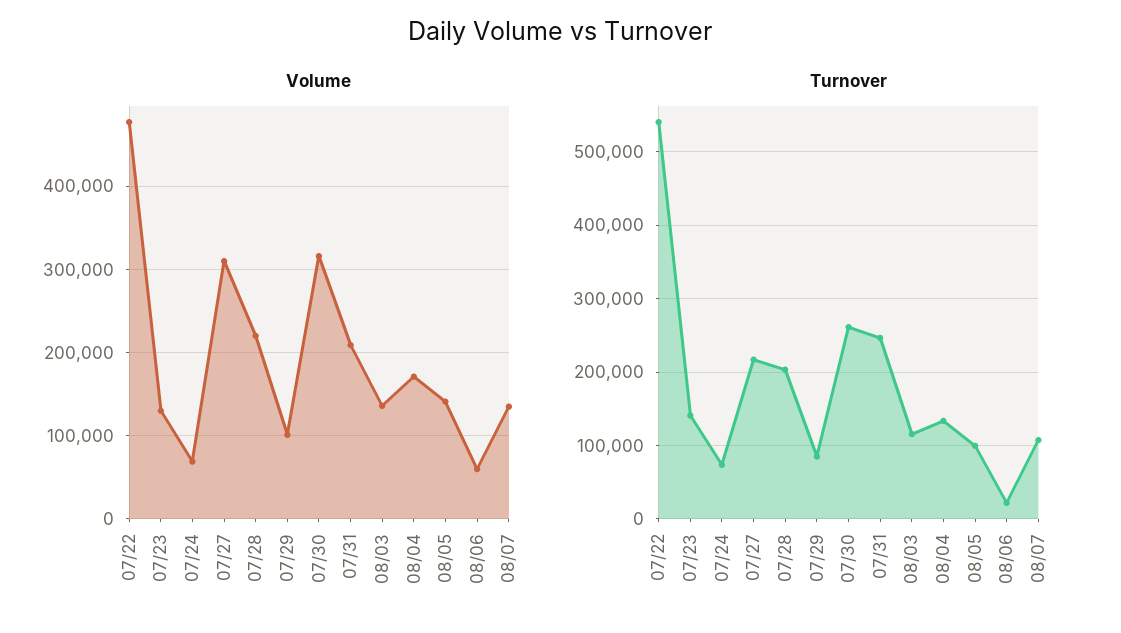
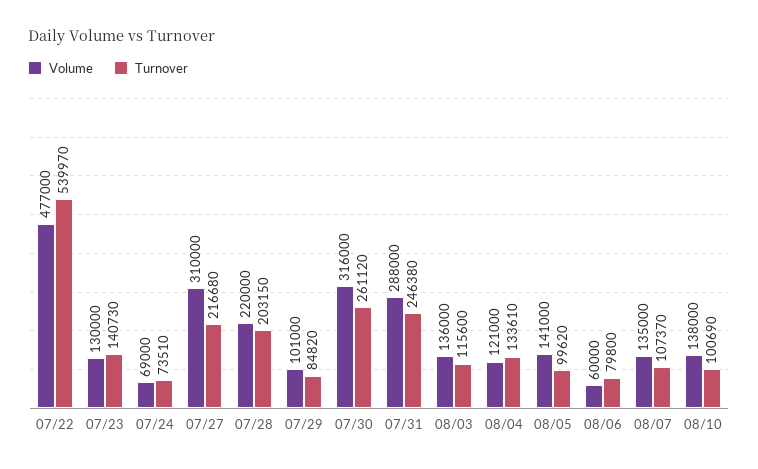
Volume, 07/31: 210000 -> 288000
Volume, 08/04: 170000 -> 121000
Turnover, 08/06: 20000 -> 79800
Volume, 08/10: none -> 138000
Turnover, 08/10: none -> 100690

